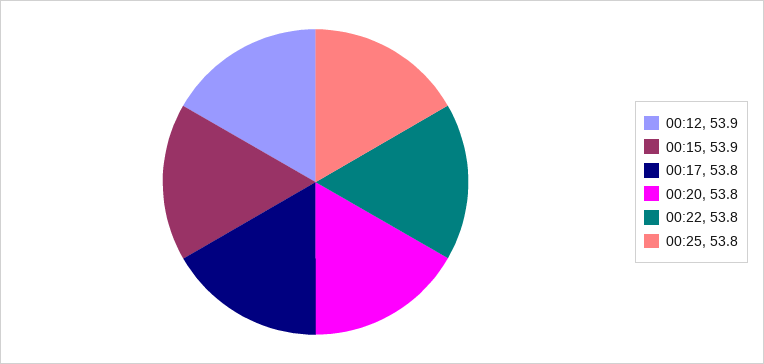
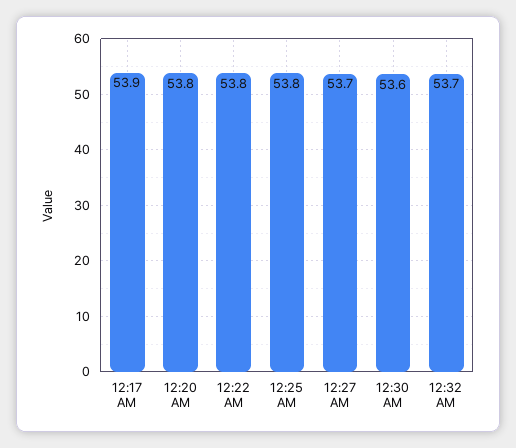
00:12: 53.9 -> none
00:15: 53.9 -> none
00:17: 53.8 -> 53.9
12:27 AM: none -> 53.7
12:30 AM: none -> 53.6
12:32 AM: none -> 53.7

